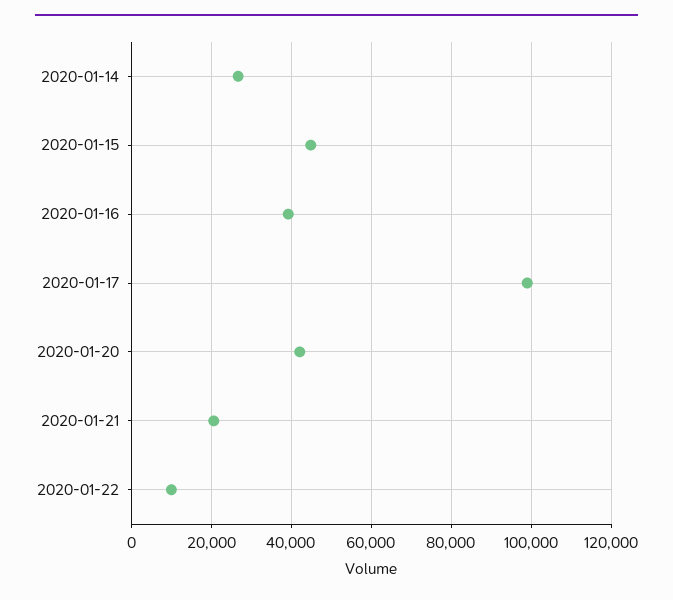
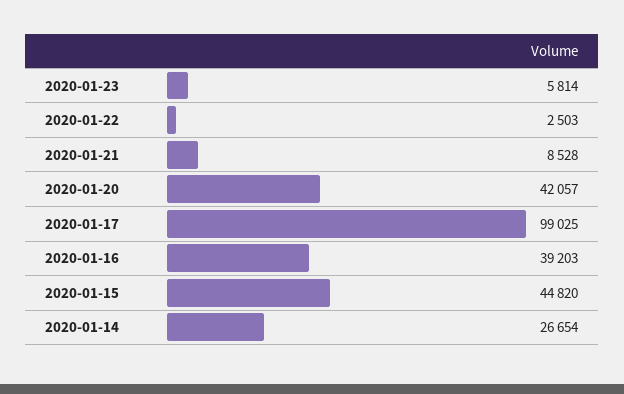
2020-01-21: 20000 -> 8528
2020-01-22: 10000 -> 2503
2020-01-23: none -> 5814

